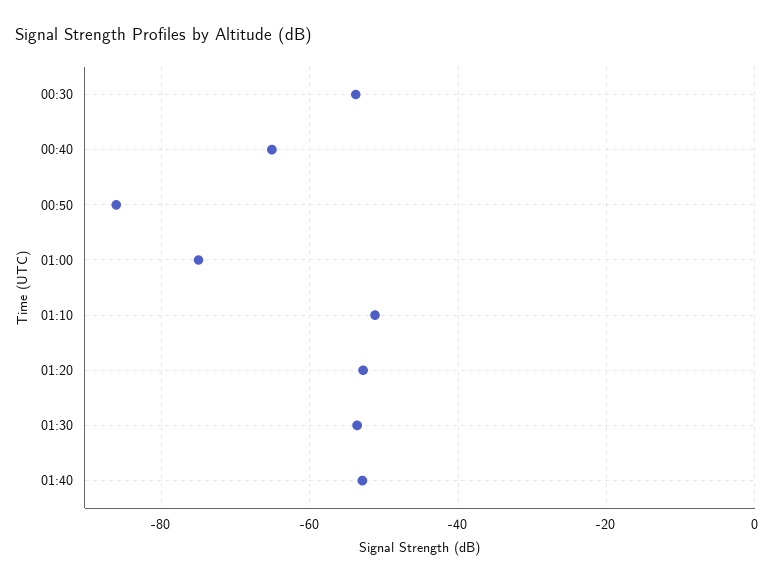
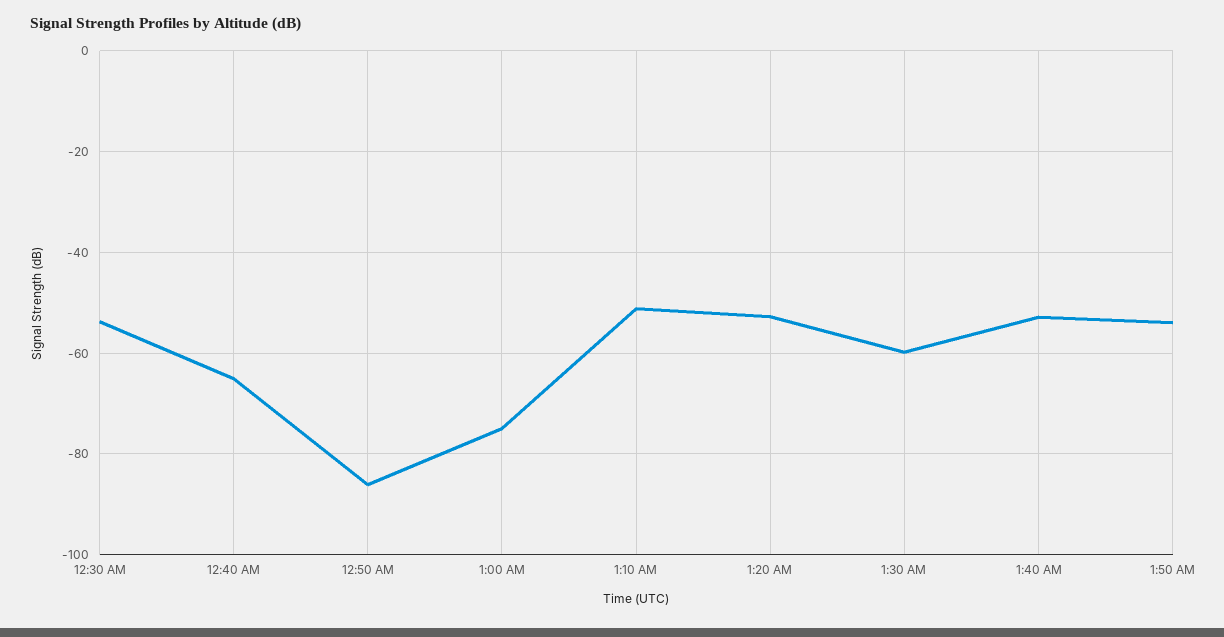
01:30: -54 -> -60
1:50 AM: none -> -54

